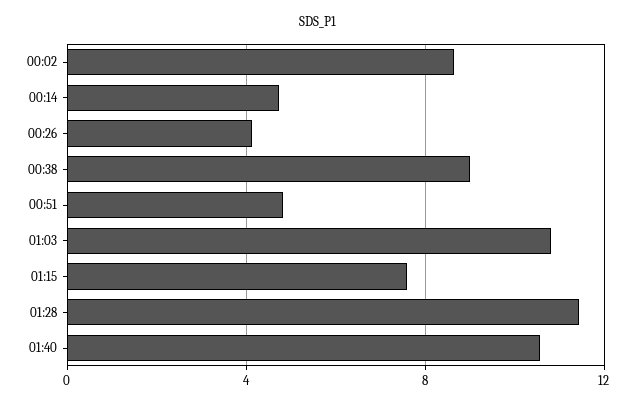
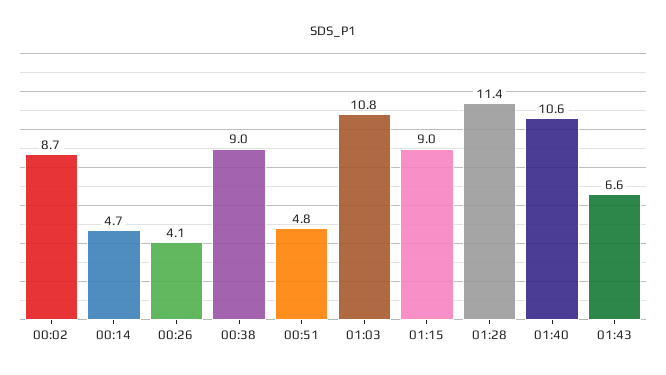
01:15: 7.5 -> 9
01:43: none -> 6.6

